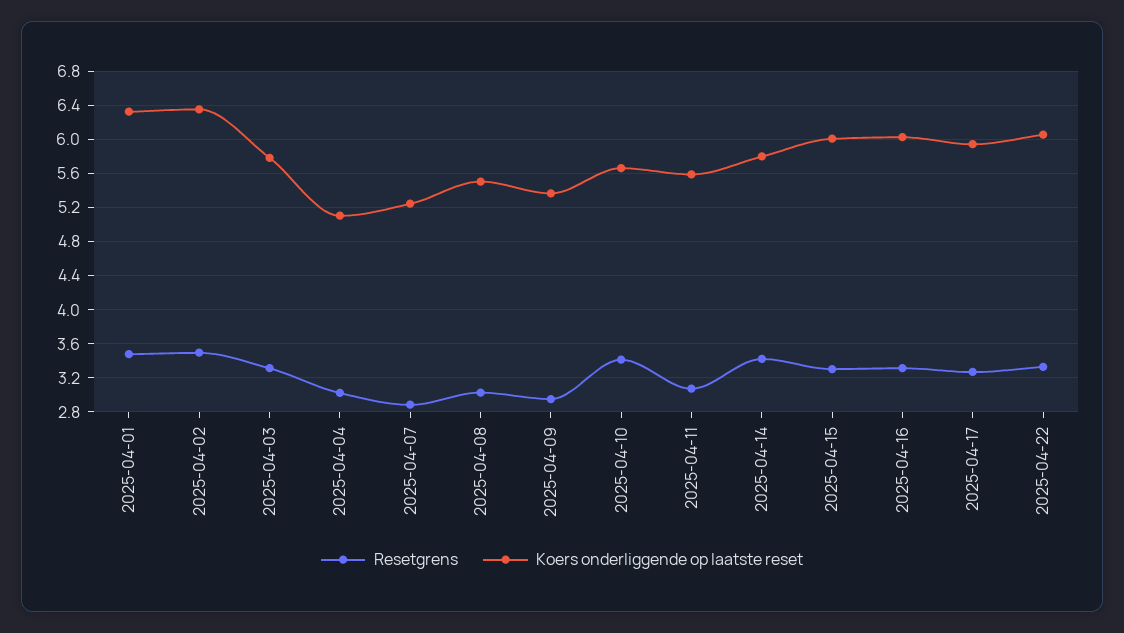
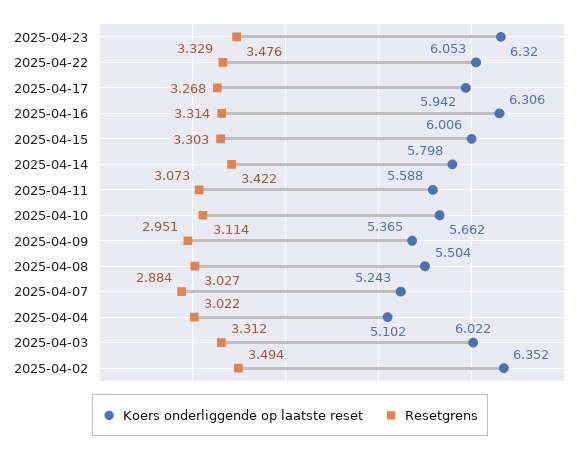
Resetgrens, 2025-04-01: 3.5 -> none
Koers onderliggende op laatste reset, 2025-04-01: 6.3 -> none
Koers onderliggende op laatste reset, 2025-04-03: 5.8 -> 6.022
Resetgrens, 2025-04-10: 3.4 -> 3.114
Koers onderliggende op laatste reset, 2025-04-16: 6 -> 6.306
Koers onderliggende op laatste reset, 2025-04-23: none -> 6.32
Resetgrens, 2025-04-23: none -> 3.476

